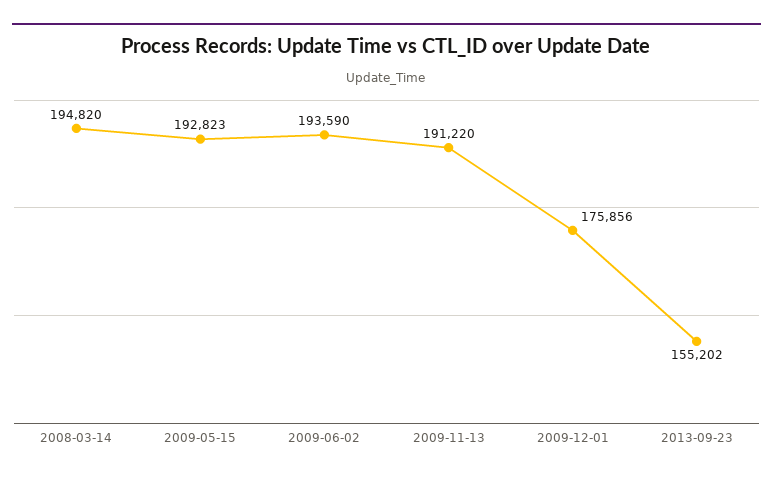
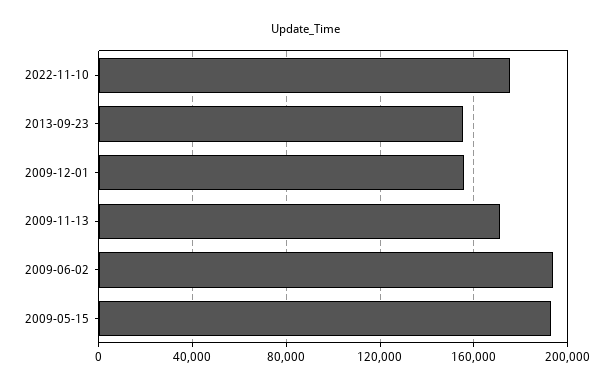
2008-03-14: 194820 -> none
2009-11-13: 191220 -> 170000
2009-12-01: 175856 -> 155000
2022-11-10: none -> 175000

